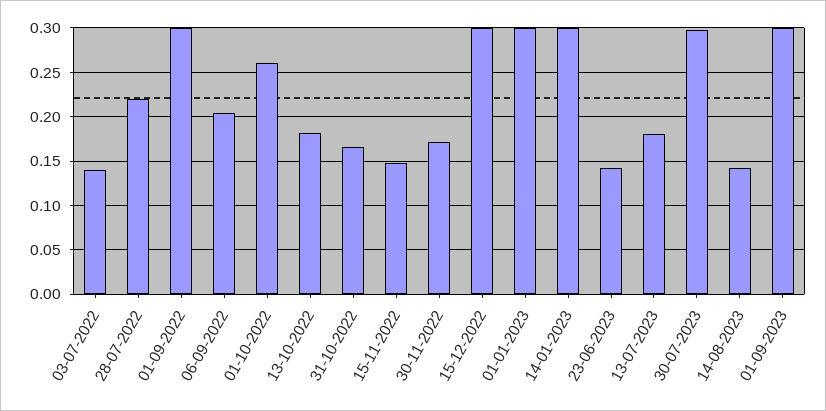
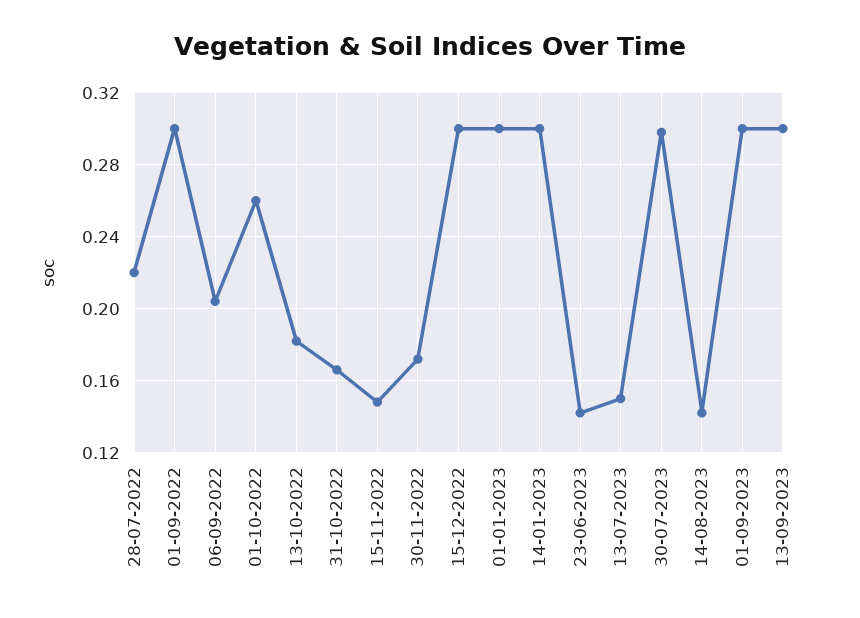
03-07-2022: 0.14 -> none
13-07-2023: 0.18 -> 0.15
13-09-2023: none -> 0.3

